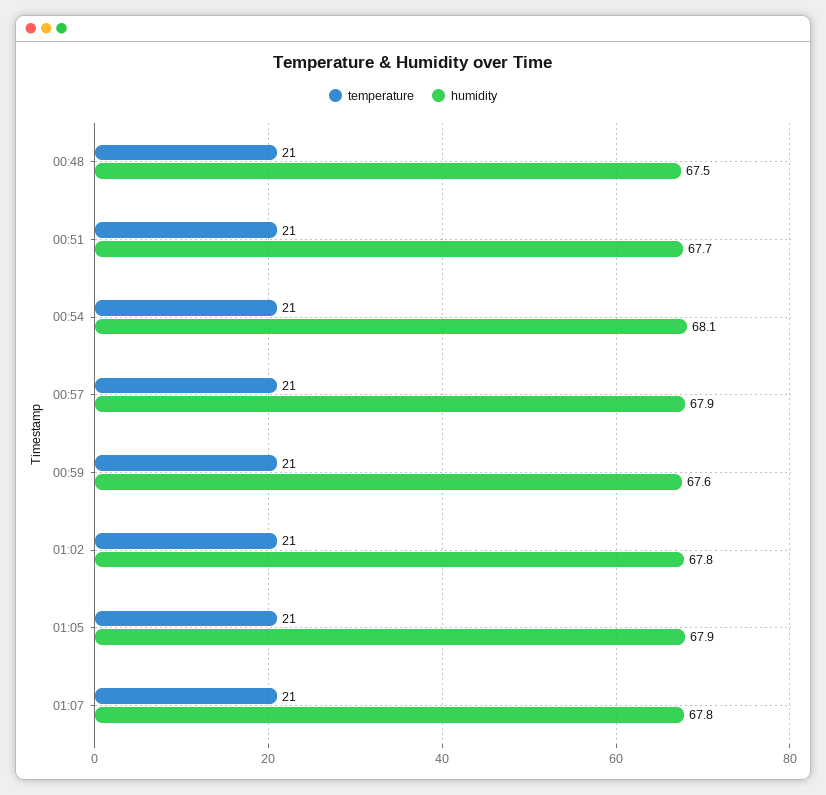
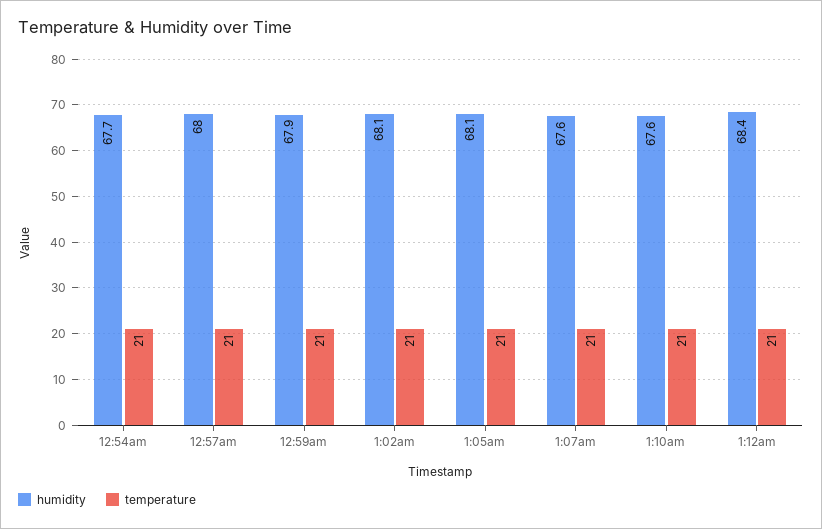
temperature, 00:48: 21 -> none
humidity, 00:48: 67.5 -> none
temperature, 00:51: 21 -> none
humidity, 00:51: 67.7 -> none
humidity, 00:54: 68.1 -> 67.7
humidity, 00:57: 67.9 -> 68
humidity, 00:59: 67.6 -> 67.9
humidity, 01:02: 67.8 -> 68.1
humidity, 01:05: 67.9 -> 68.1
humidity, 01:07: 67.8 -> 67.6
humidity, 1:10am: none -> 67.6
temperature, 1:10am: none -> 21
humidity, 1:12am: none -> 68.4
temperature, 1:12am: none -> 21

